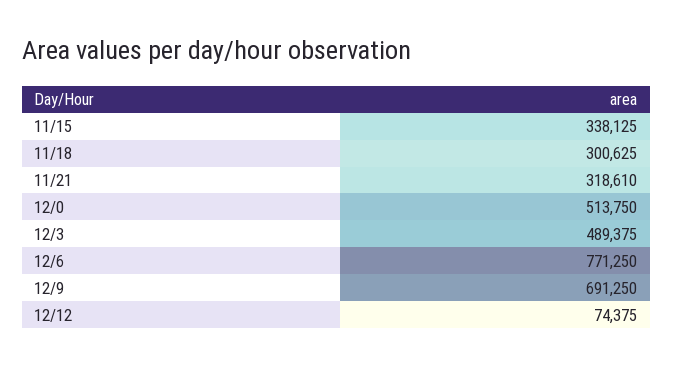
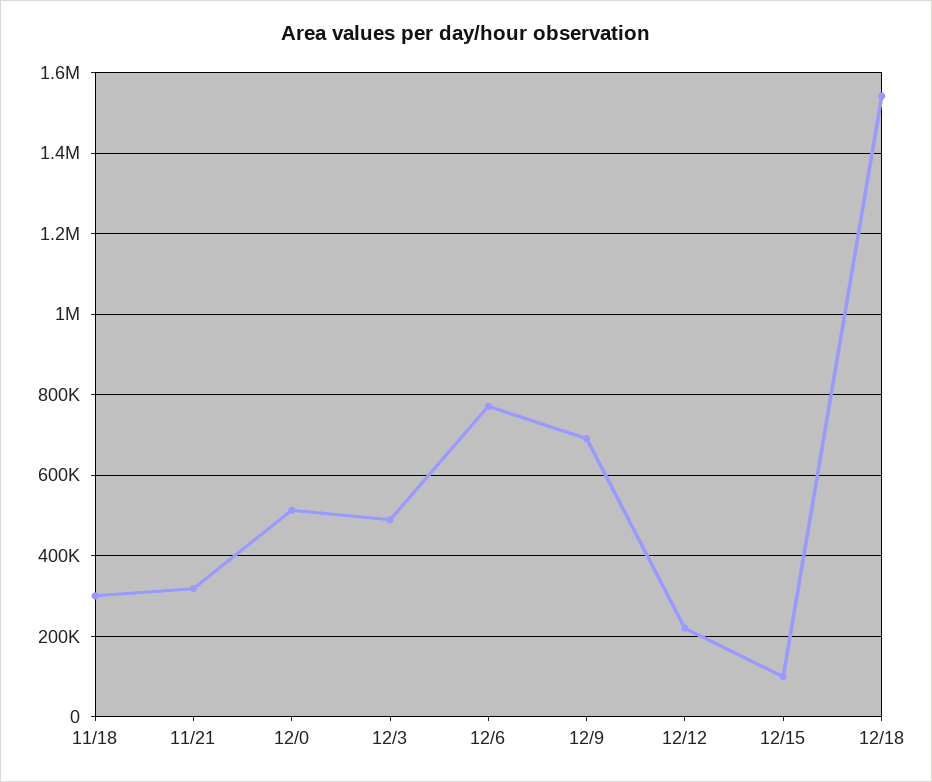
11/15: 338125 -> none
12/12: 74375 -> 220000
12/15: none -> 100000
12/18: none -> 1540000

